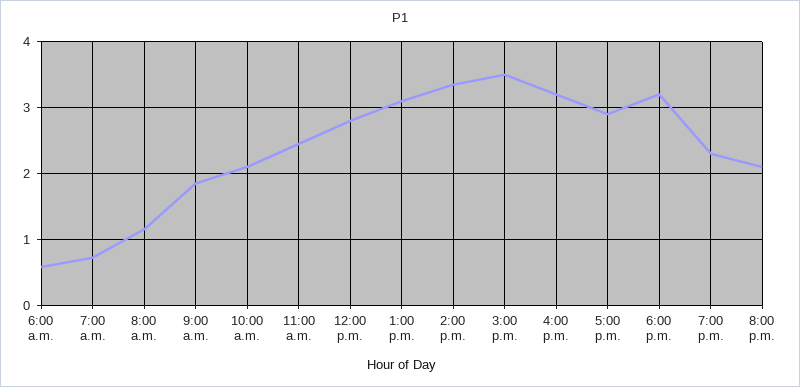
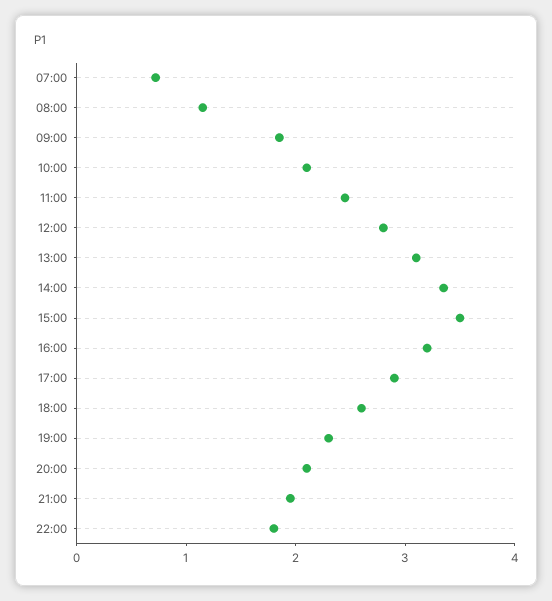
6:00 a.m.: 0.6 -> none
6:00 p.m.: 3.2 -> 2.6
21:00: none -> 2
22:00: none -> 1.8

